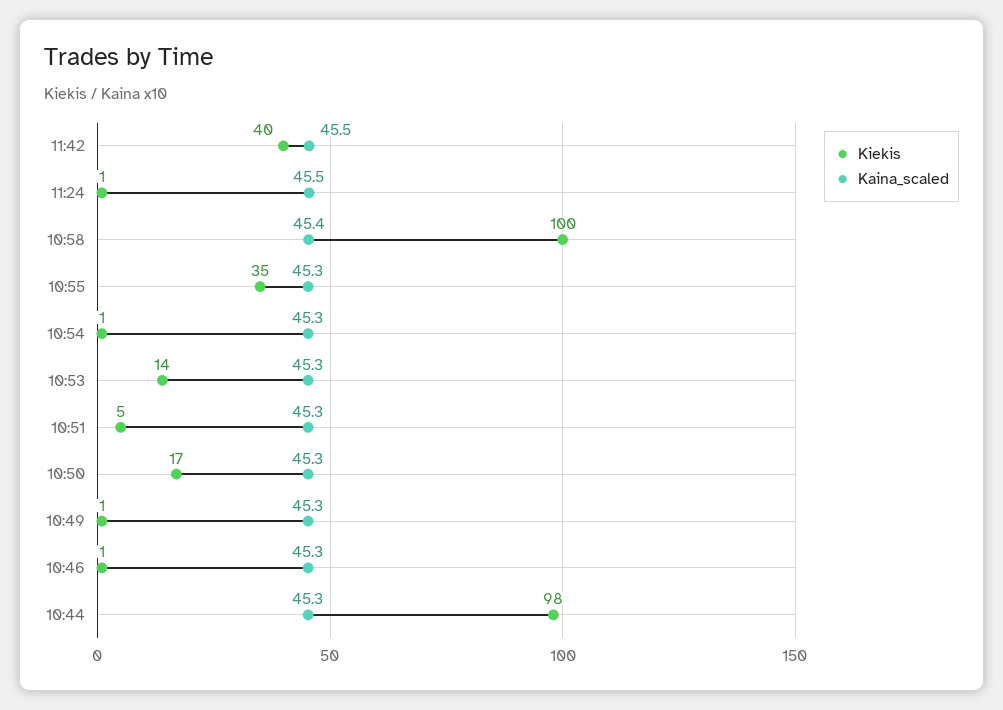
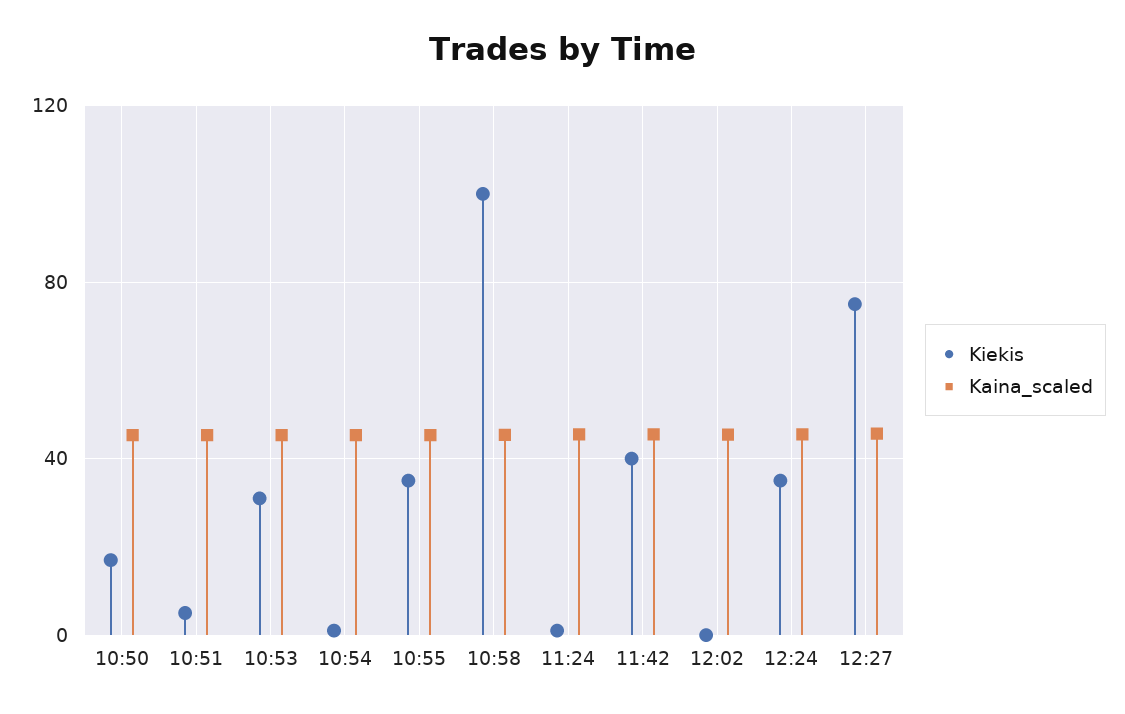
Kiekis, 10:53: 14 -> 30
Kiekis, 10:49: 1 -> none
Kaina_scaled, 10:49: 45.3 -> none
Kiekis, 10:46: 1 -> none
Kaina_scaled, 10:46: 45.3 -> none
Kiekis, 10:44: 98 -> none
Kaina_scaled, 10:44: 45.3 -> none
Kiekis, 12:02: none -> 0
Kaina_scaled, 12:02: none -> 45
Kiekis, 12:24: none -> 35
Kaina_scaled, 12:24: none -> 45
Kiekis, 12:27: none -> 75
Kaina_scaled, 12:27: none -> 45

